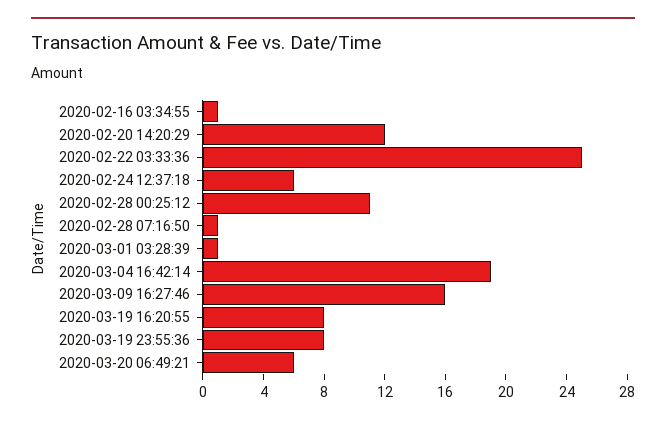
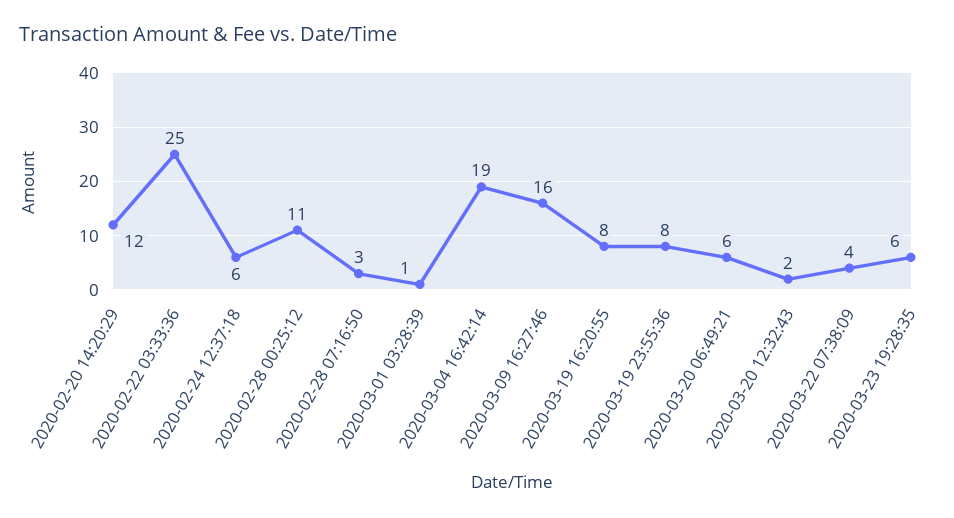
2020-02-16 03:34:55: 1 -> none
2020-02-28 07:16:50: 1 -> 3
2020-03-20 12:32:43: none -> 2
2020-03-22 07:38:09: none -> 4
2020-03-23 19:28:35: none -> 6

